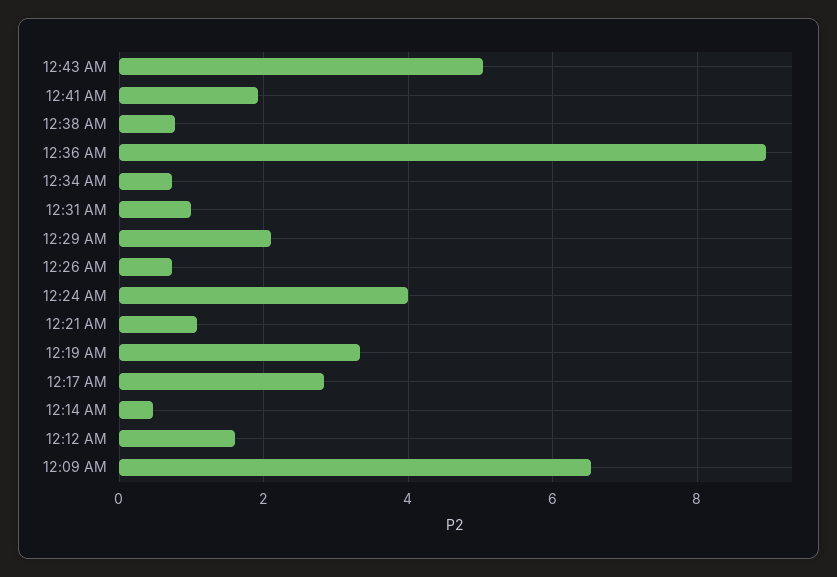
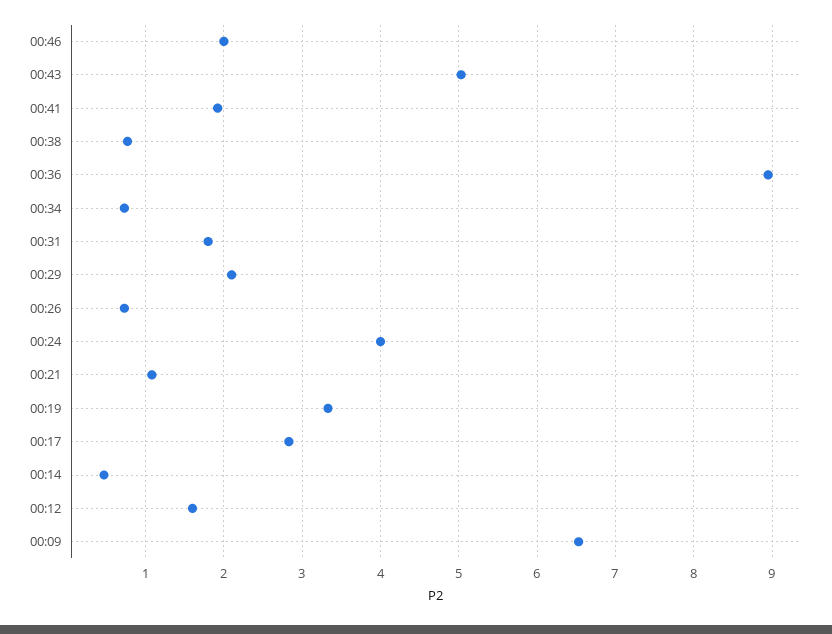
12:31 AM: 1 -> 1.8
00:46: none -> 2

